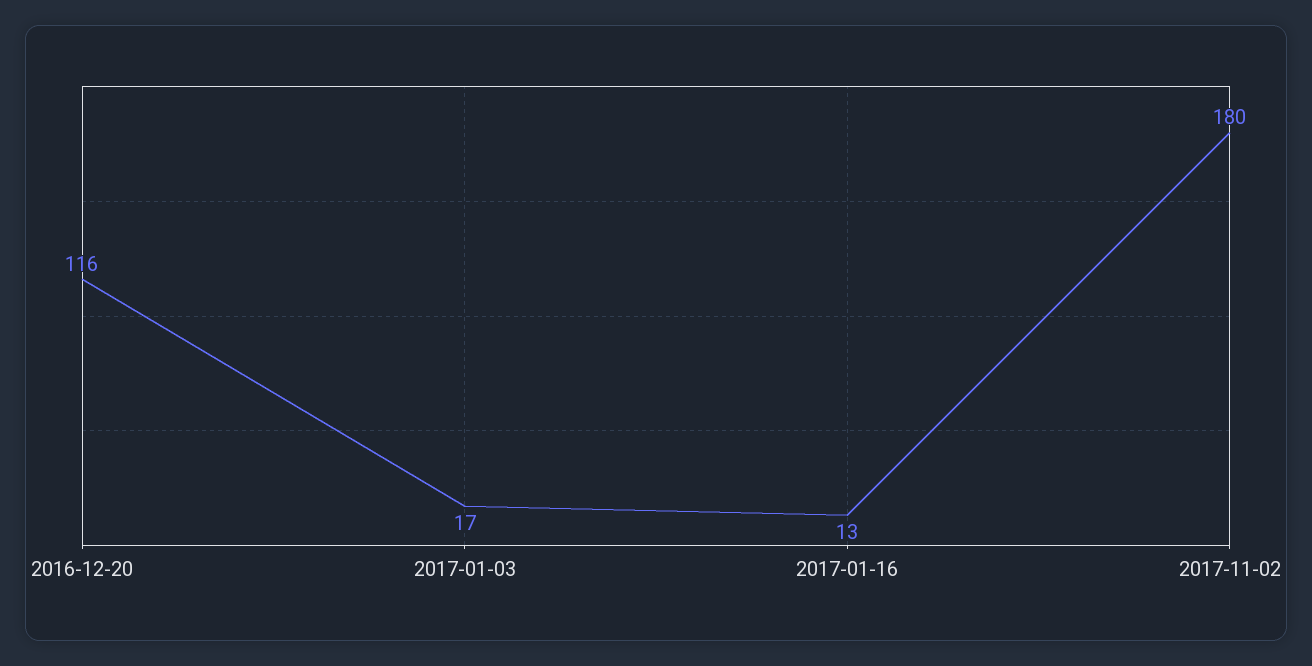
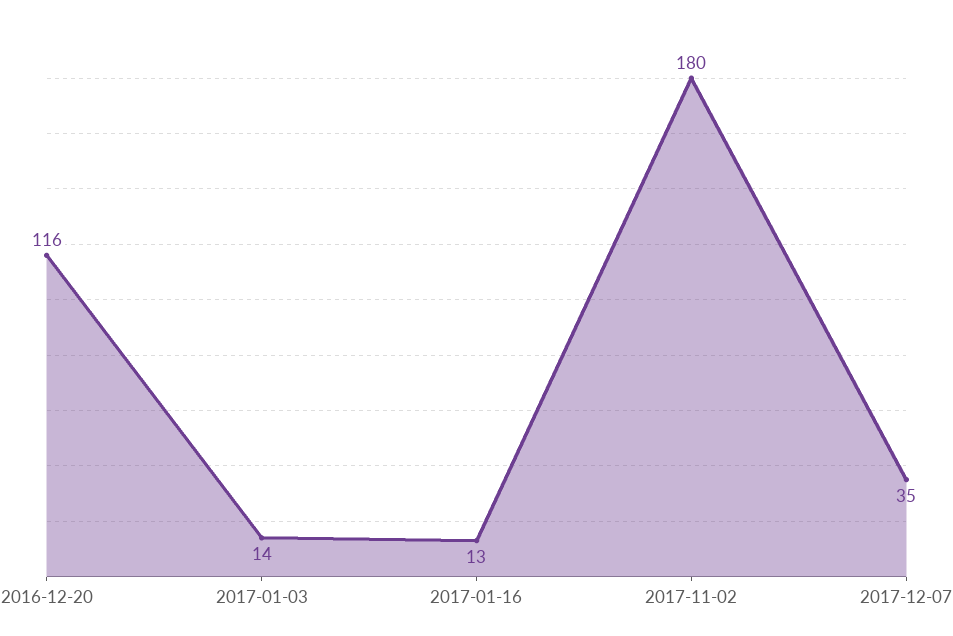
2017-01-03: 17 -> 14
2017-12-07: none -> 35

